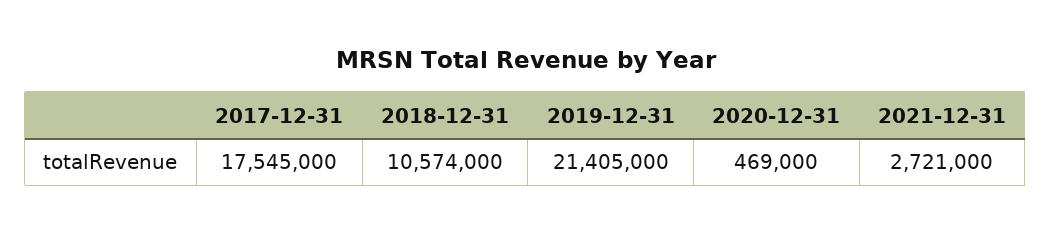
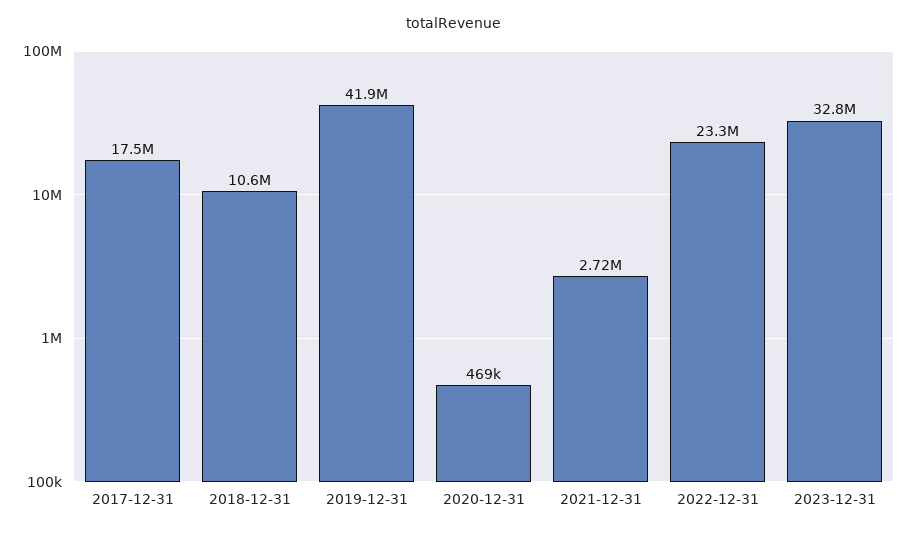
2019-12-31: 21405000 -> 41900000
2022-12-31: none -> 23300000
2023-12-31: none -> 32800000

